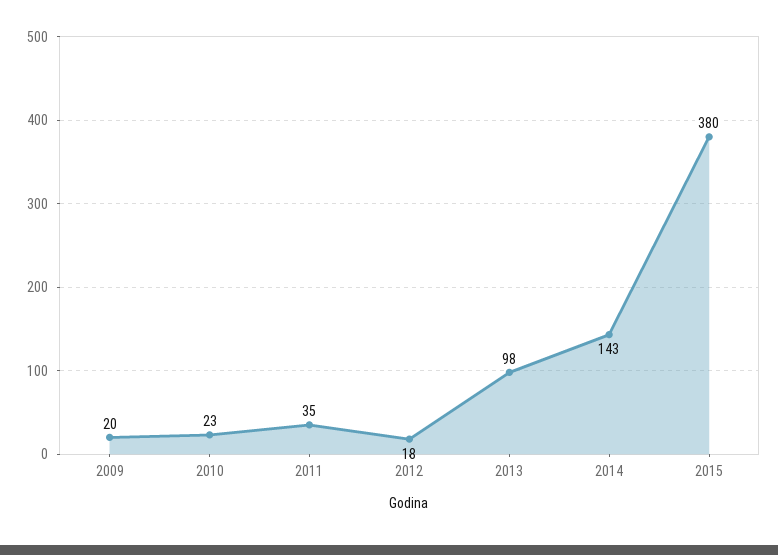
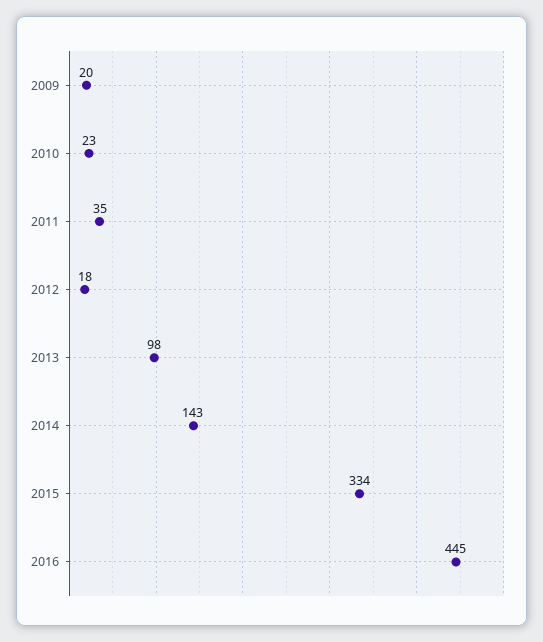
2015: 380 -> 334
2016: none -> 445

